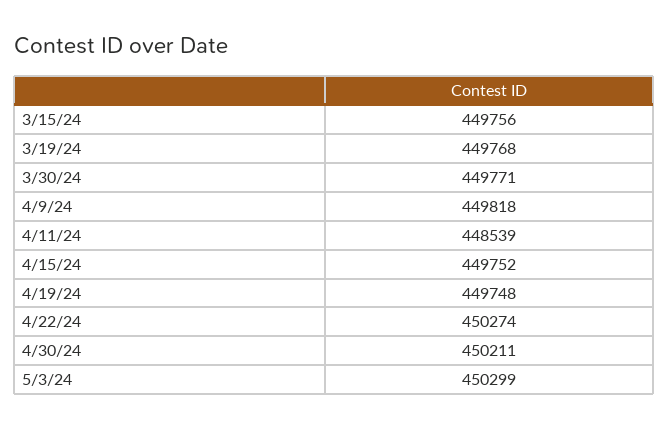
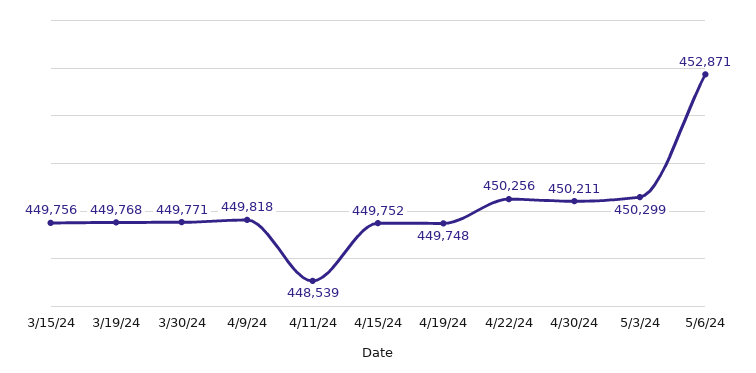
4/22/24: 450274 -> 450256
5/6/24: none -> 452871

